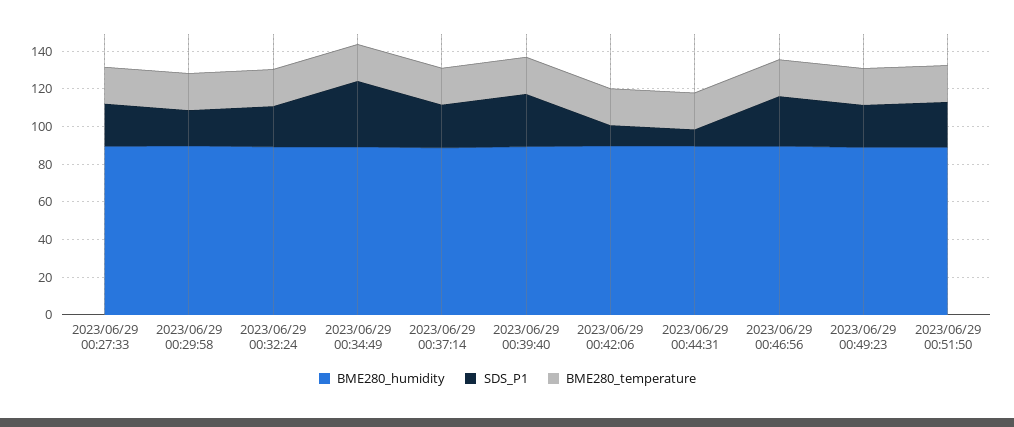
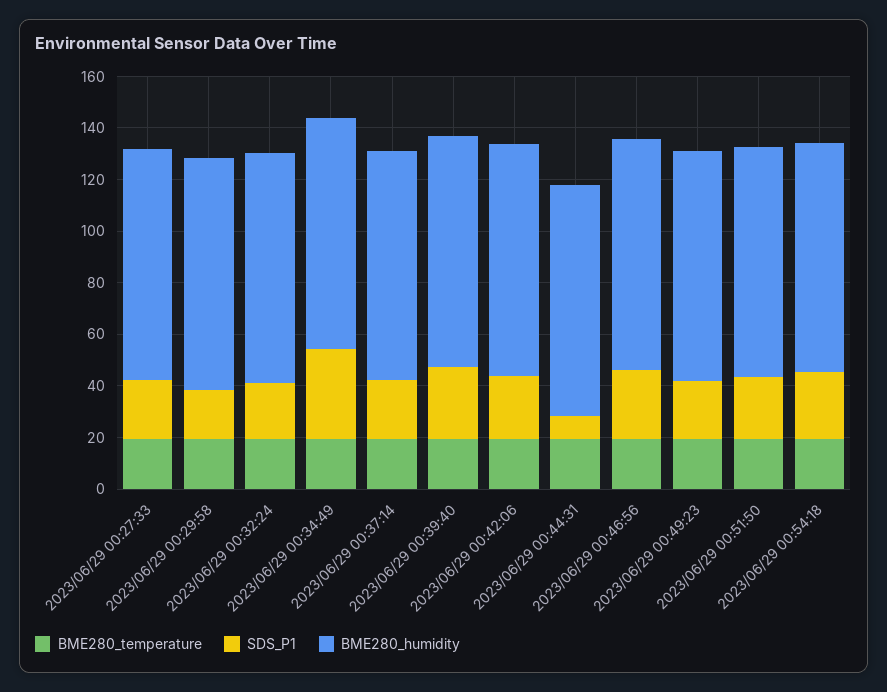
SDS_P1, 2023/06/29 00:42:06: 10 -> 25
BME280_temperature, 2023/06/29 00:54:18: none -> 20
SDS_P1, 2023/06/29 00:54:18: none -> 25
BME280_humidity, 2023/06/29 00:54:18: none -> 90

